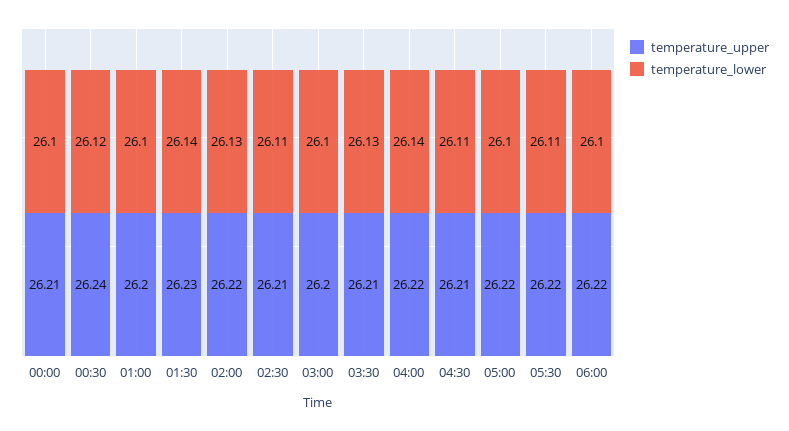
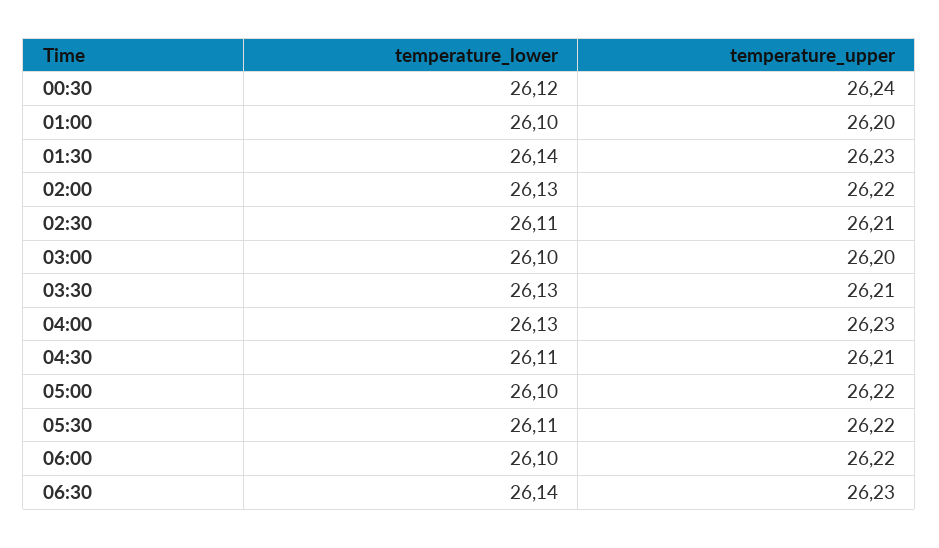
temperature_upper, 00:00: 26.21 -> none
temperature_lower, 00:00: 26.1 -> none
temperature_upper, 04:00: 26.22 -> 26.23
temperature_lower, 04:00: 26.14 -> 26.13
temperature_lower, 06:30: none -> 26.14
temperature_upper, 06:30: none -> 26.23

